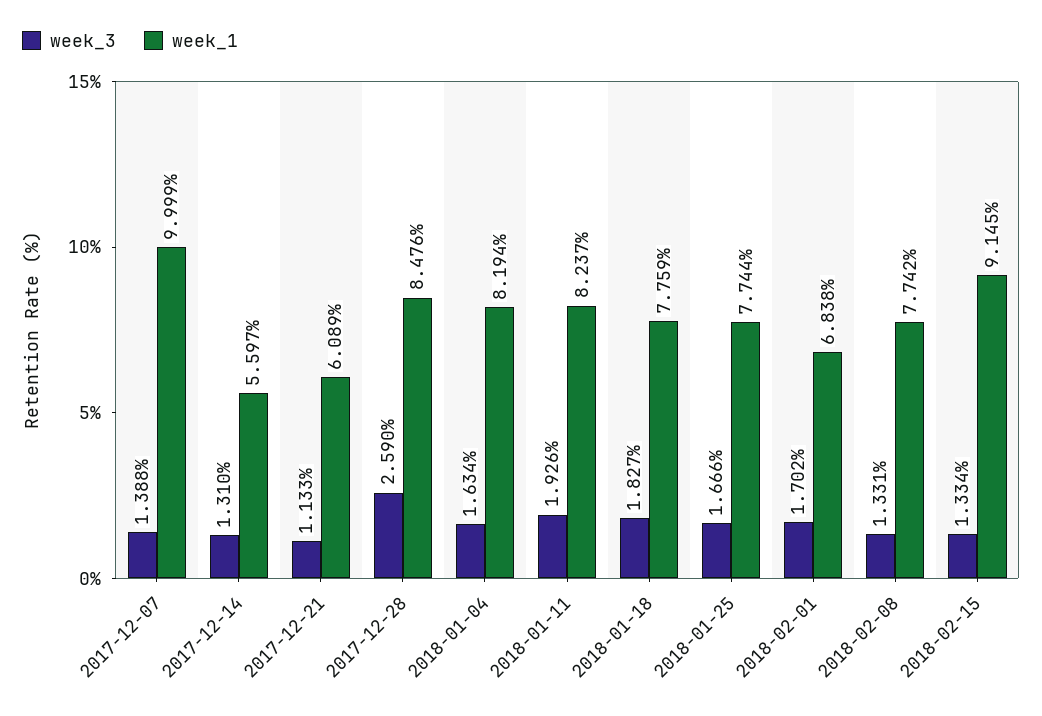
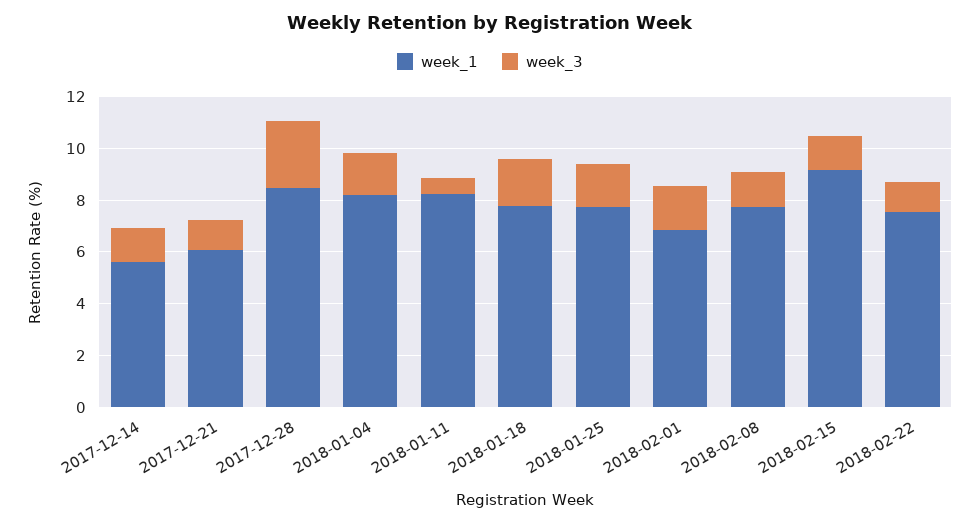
week_3, 2017-12-07: 1.388 -> none
week_1, 2017-12-07: 9.999 -> none
week_3, 2018-01-11: 1.926 -> 0.5
week_1, 2018-02-22: none -> 7.5
week_3, 2018-02-22: none -> 1

